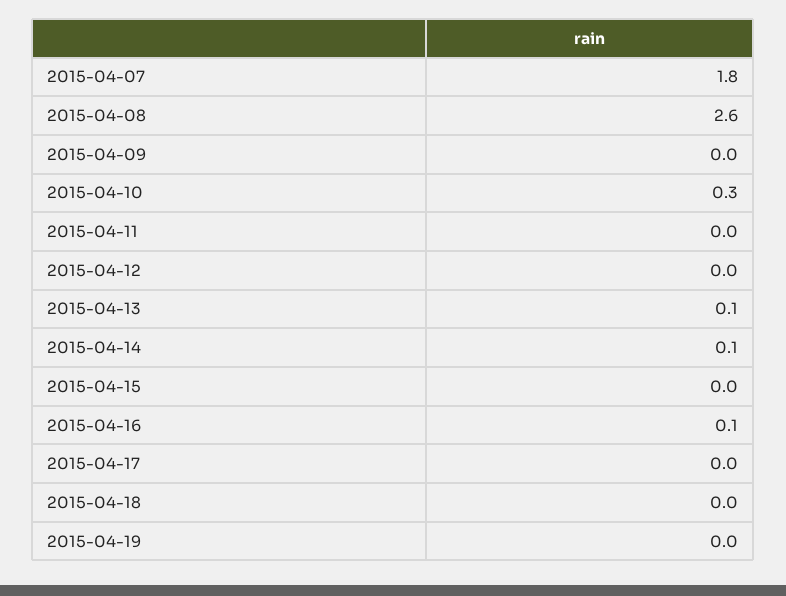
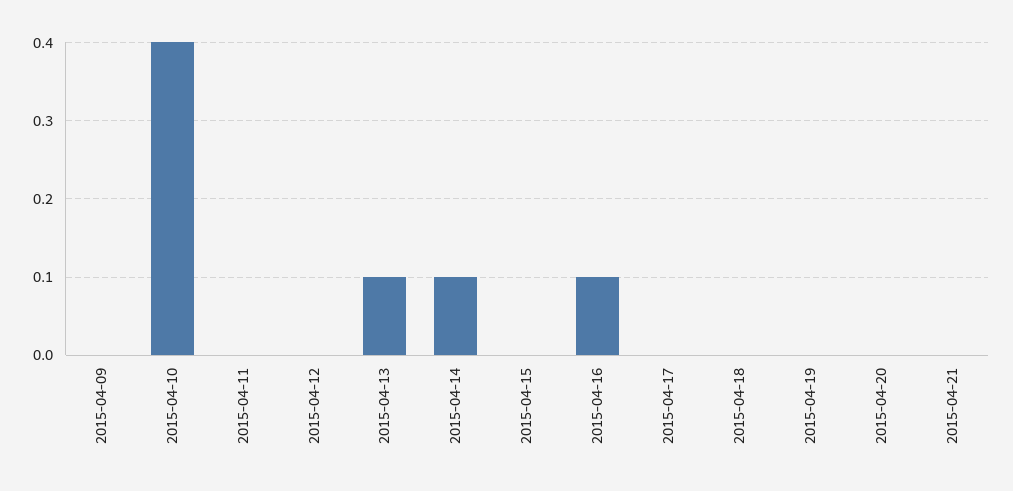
2015-04-07: 1.8 -> none
2015-04-08: 2.6 -> none
2015-04-10: 0.3 -> 0.4
2015-04-20: none -> 0
2015-04-21: none -> 0

